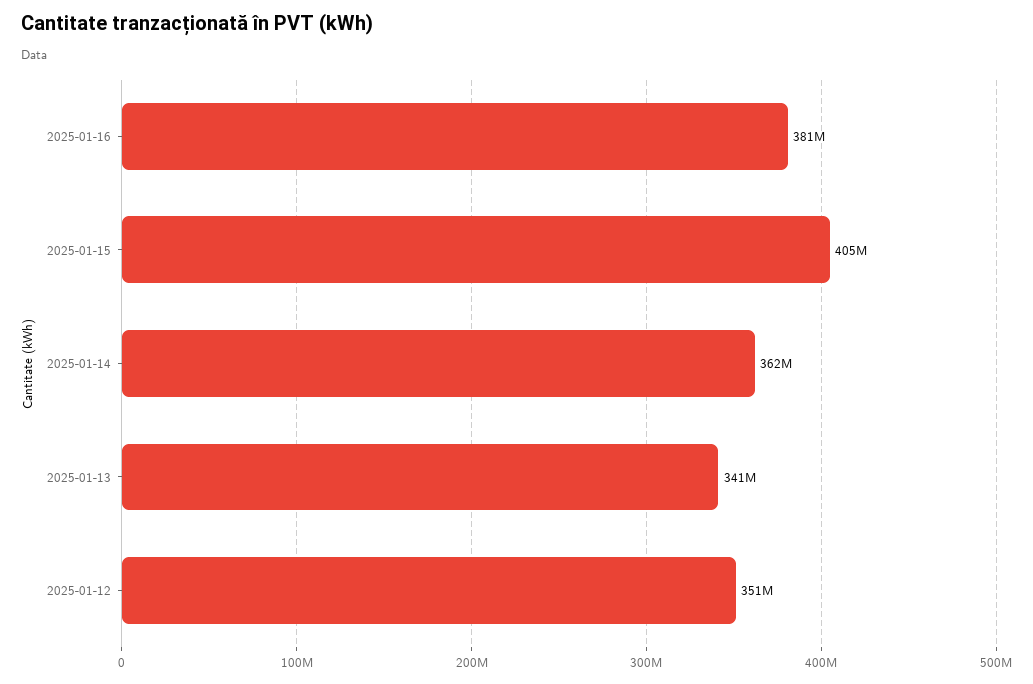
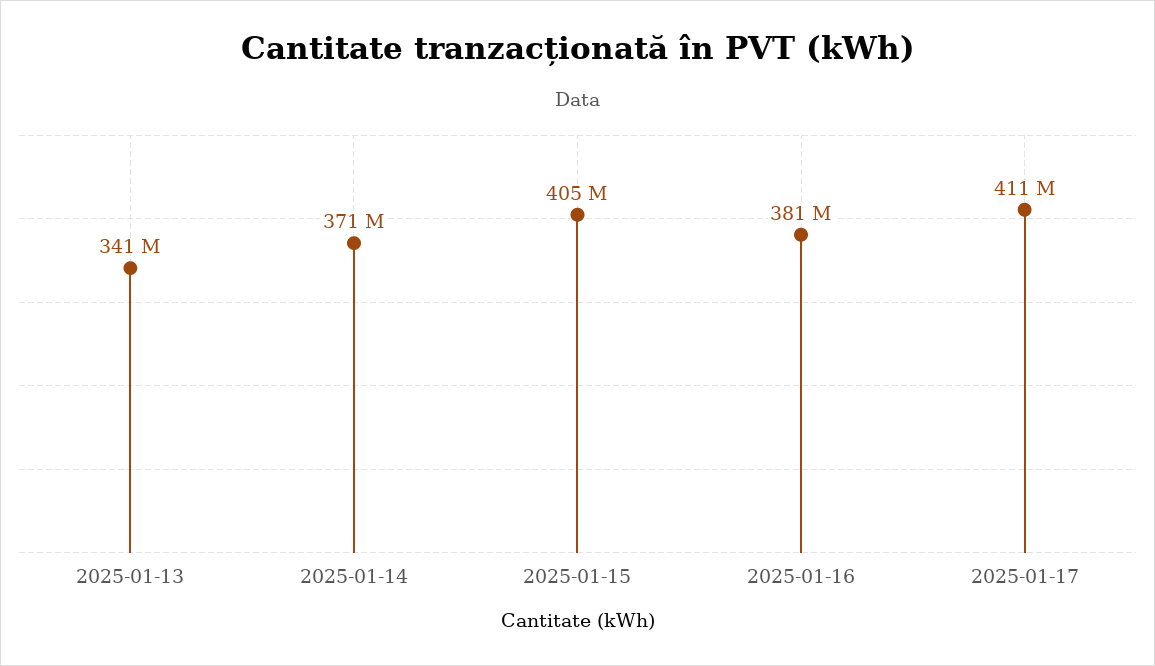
2025-01-14: 362000000 -> 371000000
2025-01-12: 351000000 -> none
2025-01-17: none -> 411000000

